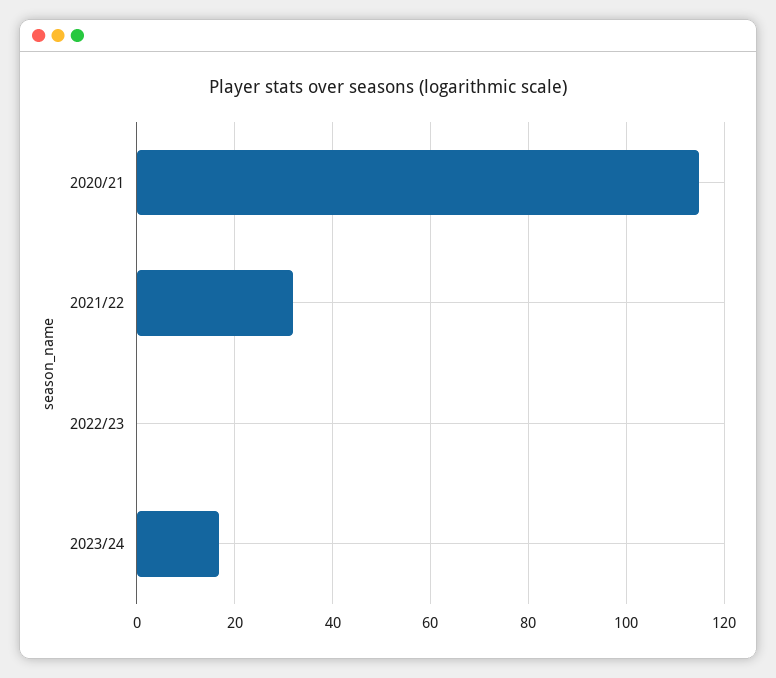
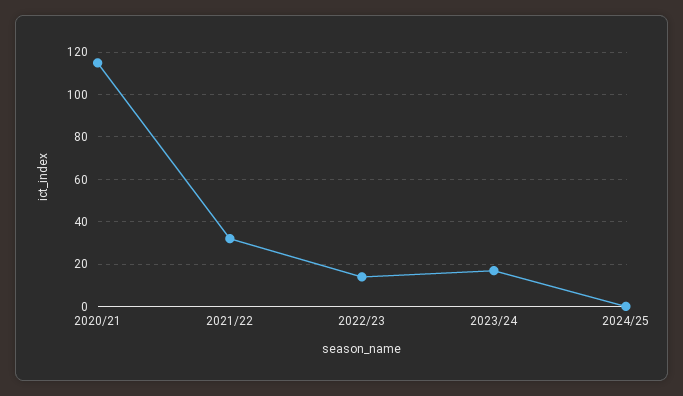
2022/23: 0 -> 15
2024/25: none -> 0

